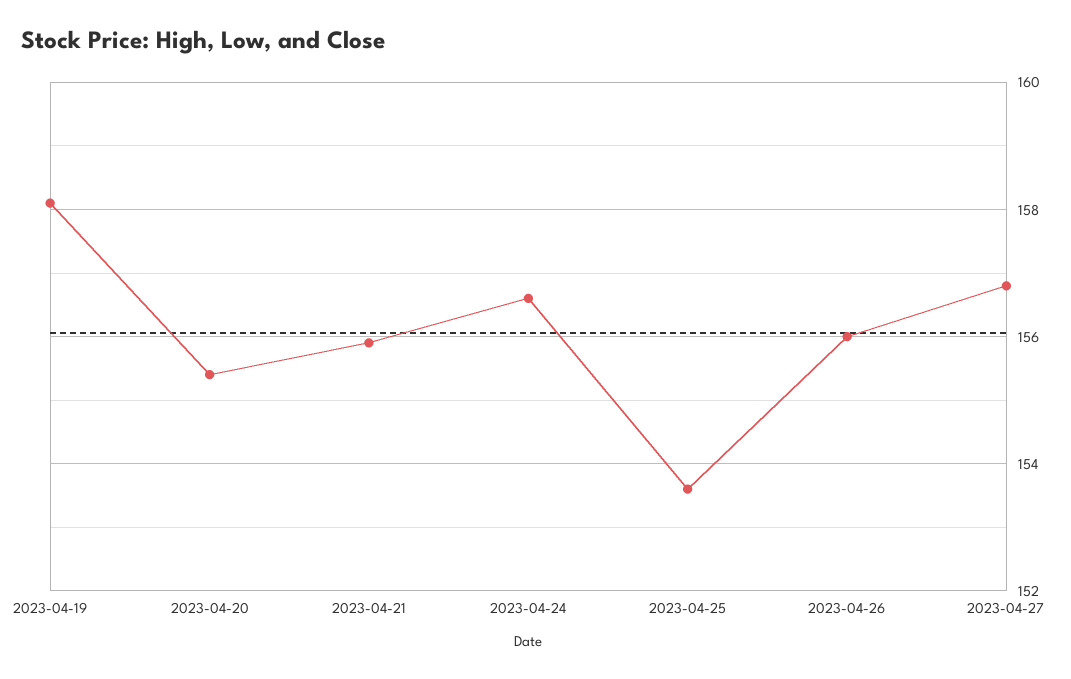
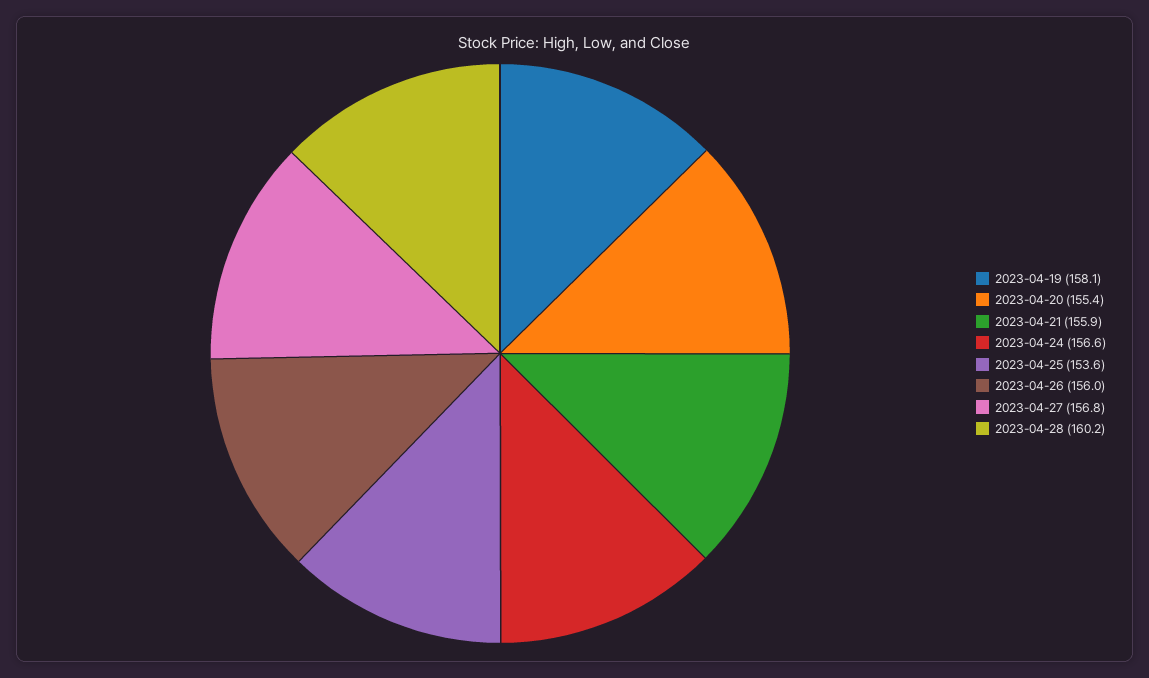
2023-04-28: none -> 160.2

